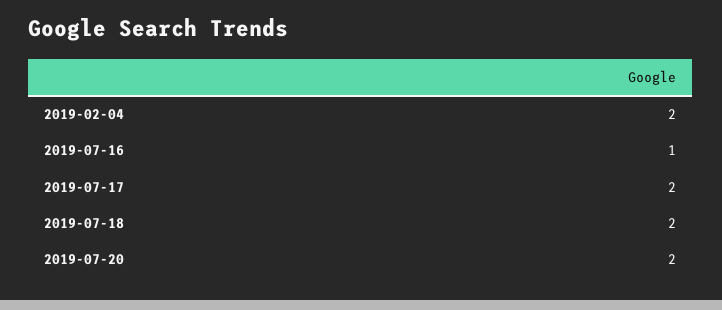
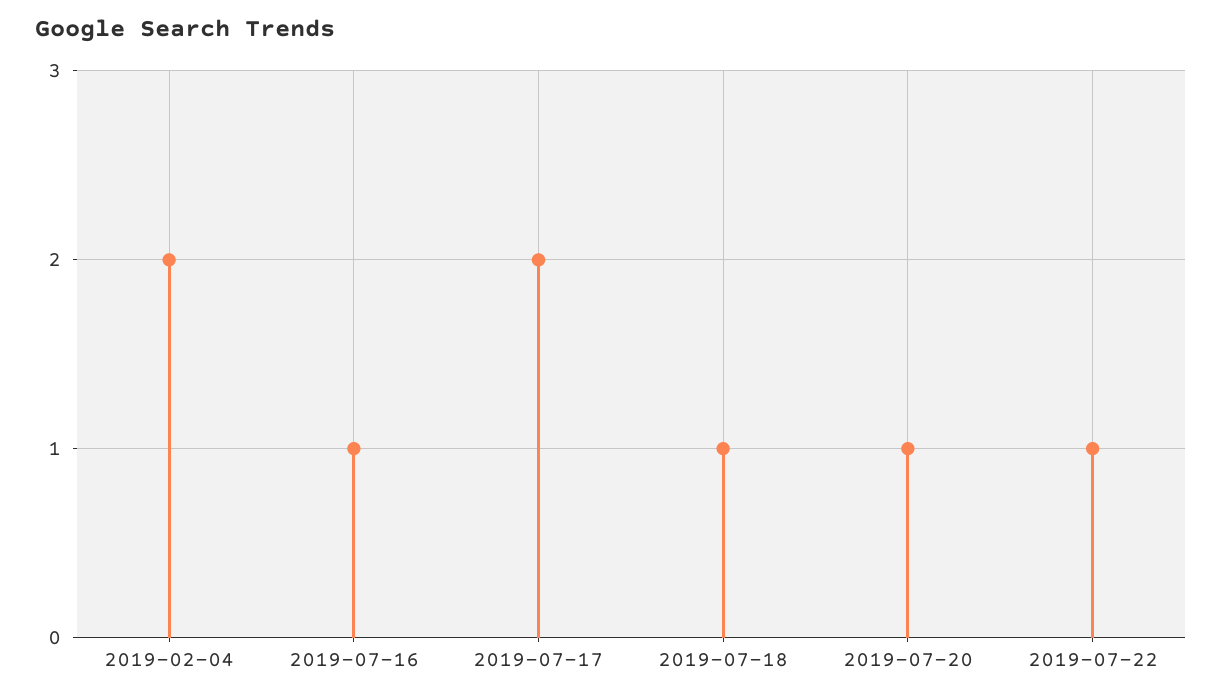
2019-07-18: 2 -> 1
2019-07-20: 2 -> 1
2019-07-22: none -> 1

